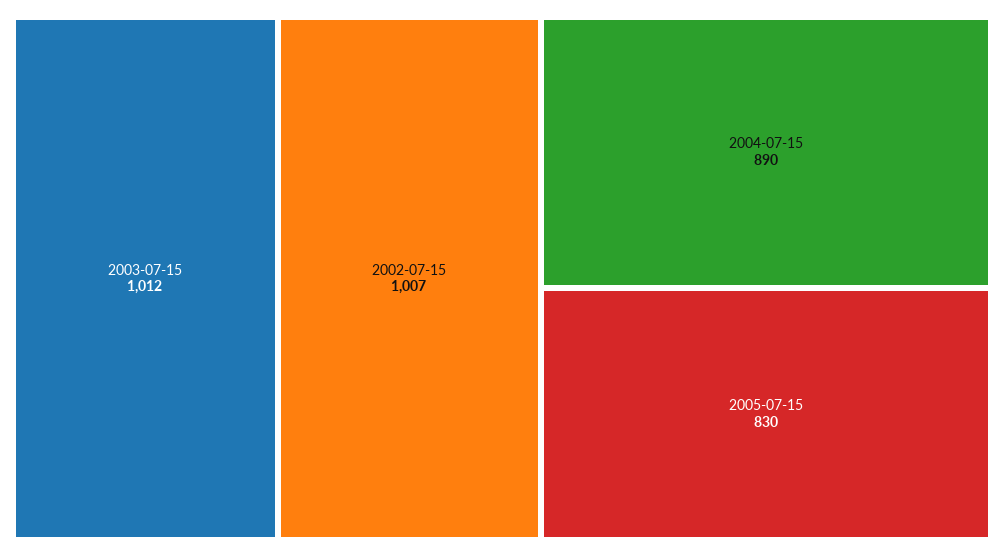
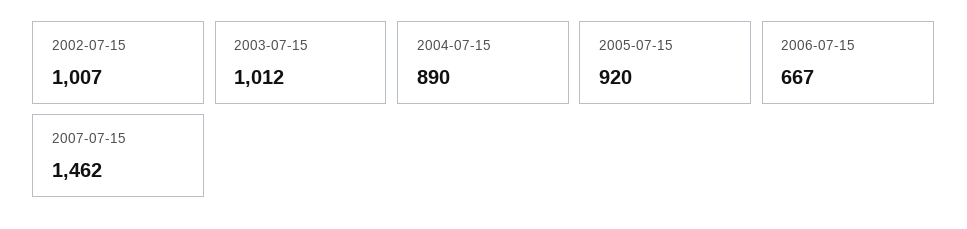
2005-07-15: 830 -> 920
2006-07-15: none -> 667
2007-07-15: none -> 1462

